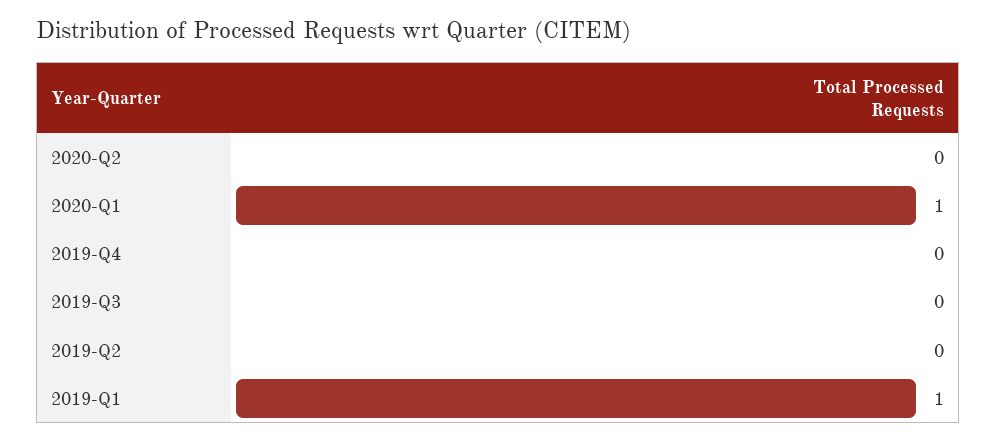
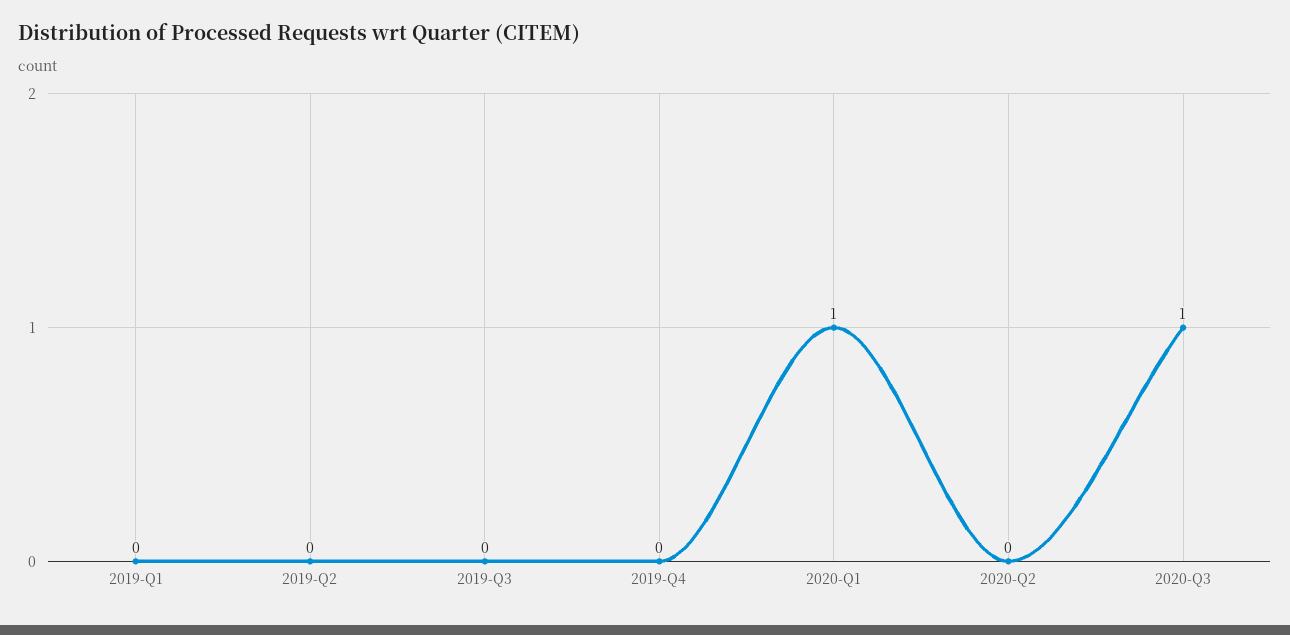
2019-Q1: 1 -> 0
2020-Q3: none -> 1

